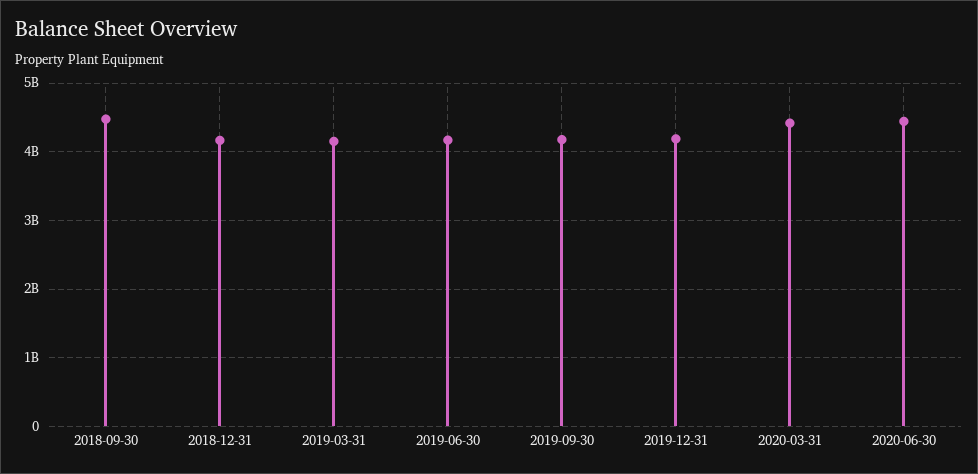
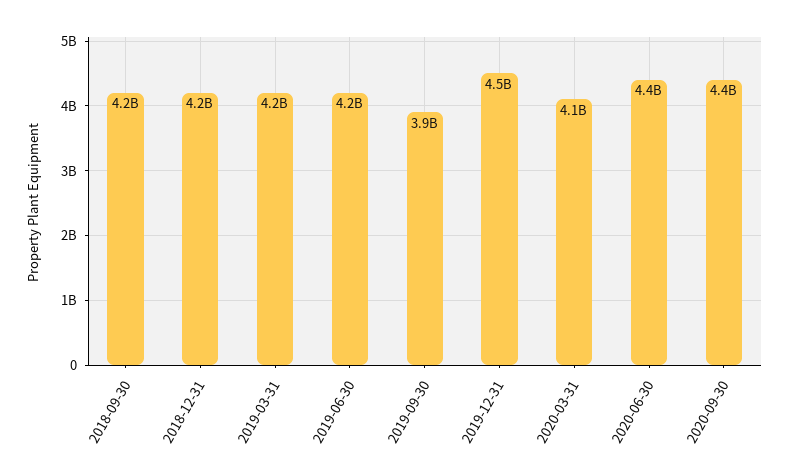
2018-09-30: 4500000000 -> 4200000000
2019-09-30: 4200000000 -> 3900000000
2019-12-31: 4200000000 -> 4500000000
2020-03-31: 4400000000 -> 4100000000
2020-09-30: none -> 4400000000

